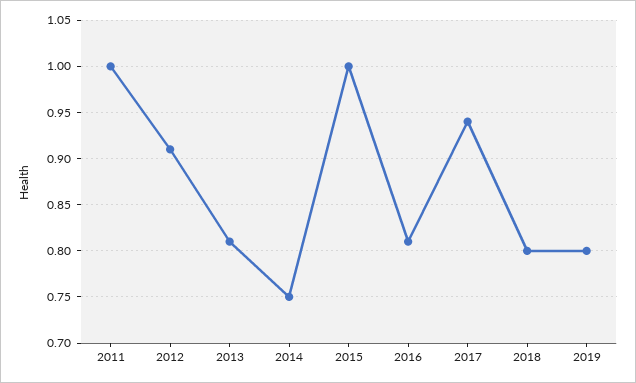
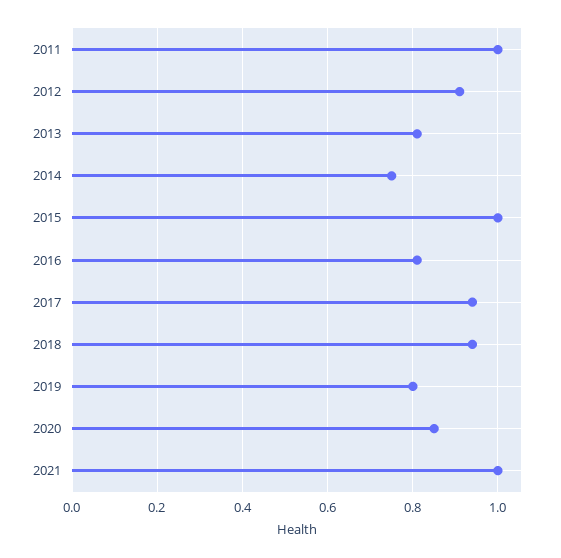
2018: 0.8 -> 0.95
2020: none -> 0.85
2021: none -> 1

